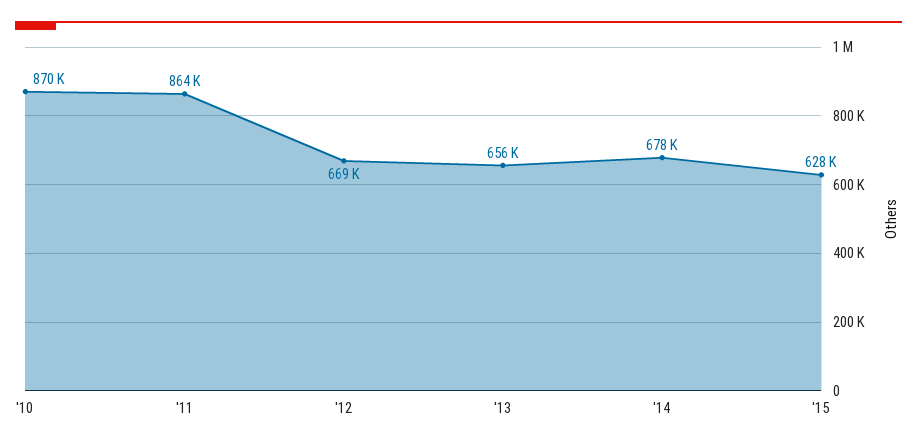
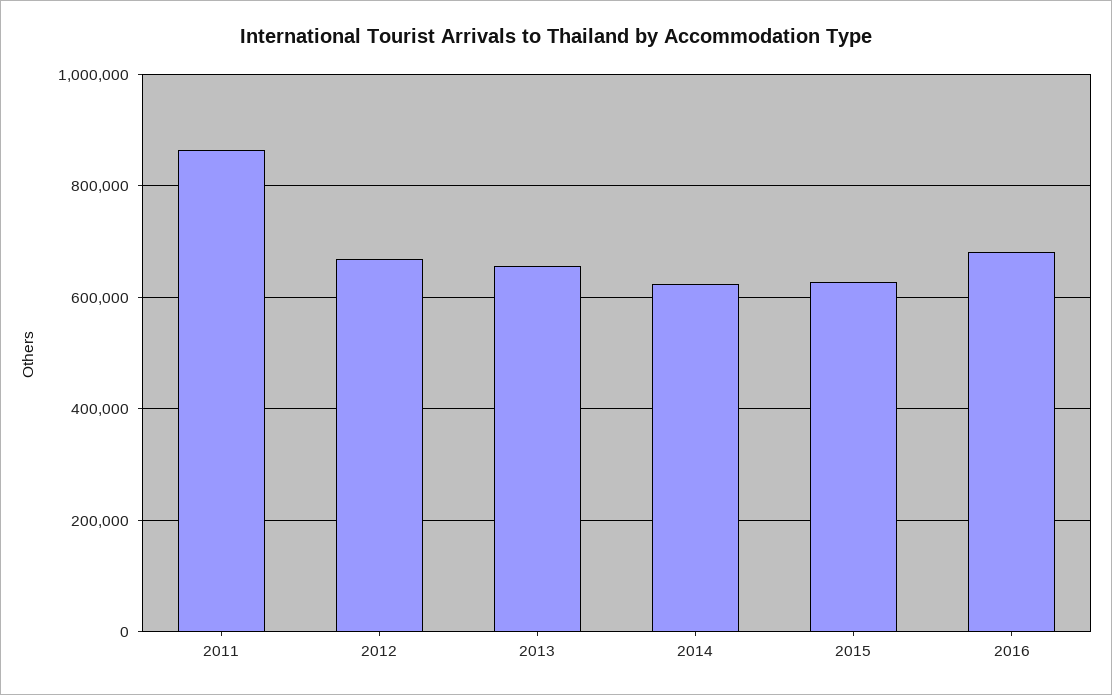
'10: 870000 -> none
'14: 678000 -> 620000
2016: none -> 680000

